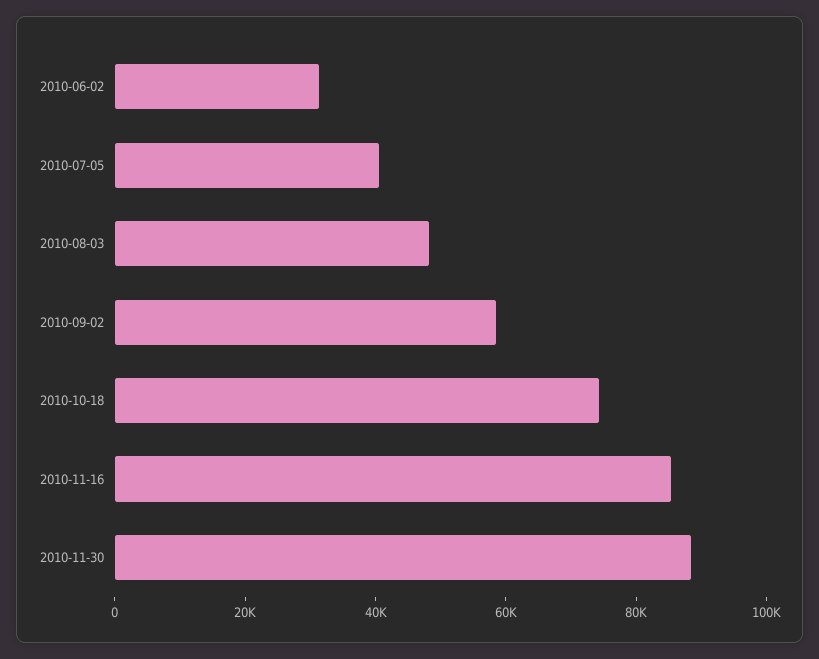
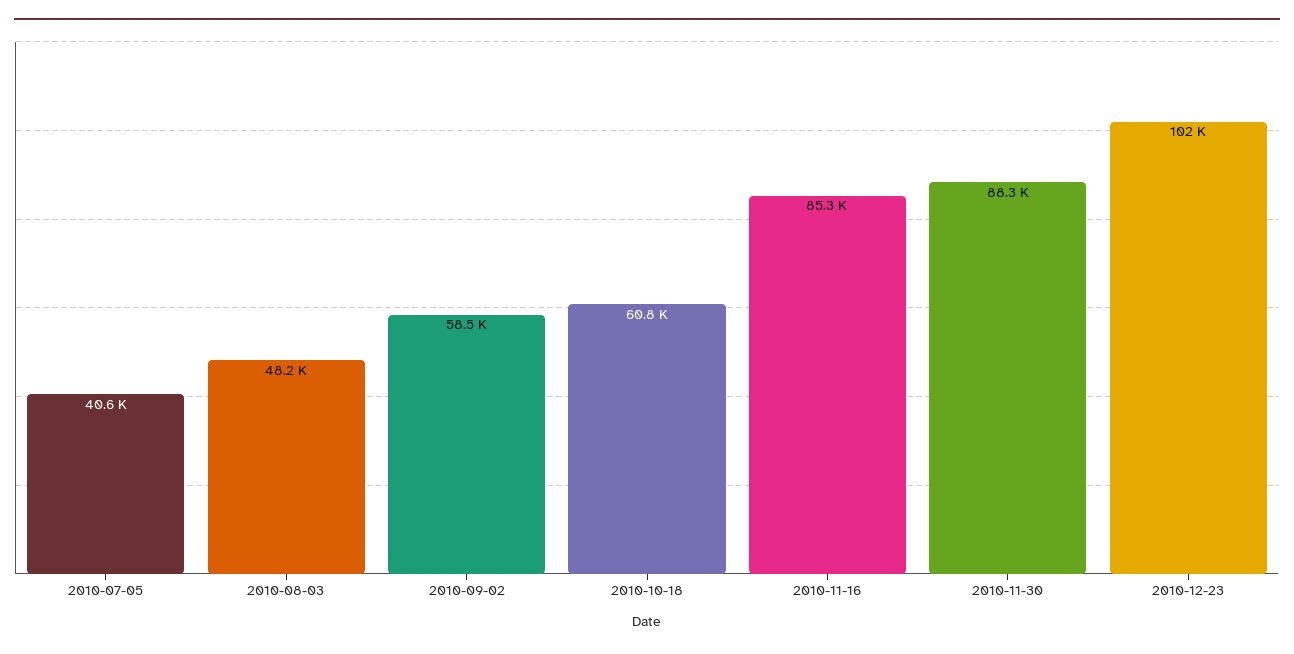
2010-06-02: 30000 -> none
2010-10-18: 75000 -> 60800
2010-12-23: none -> 102000

